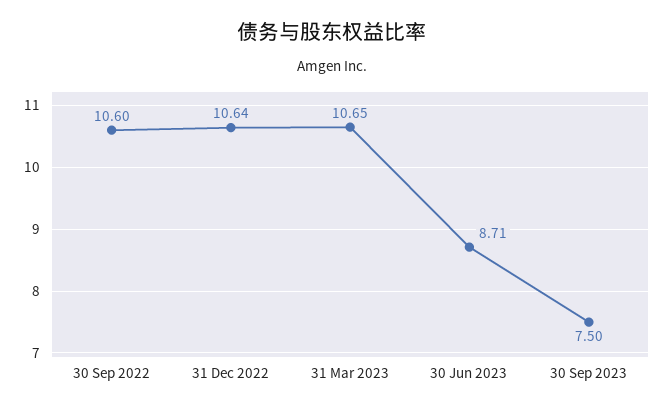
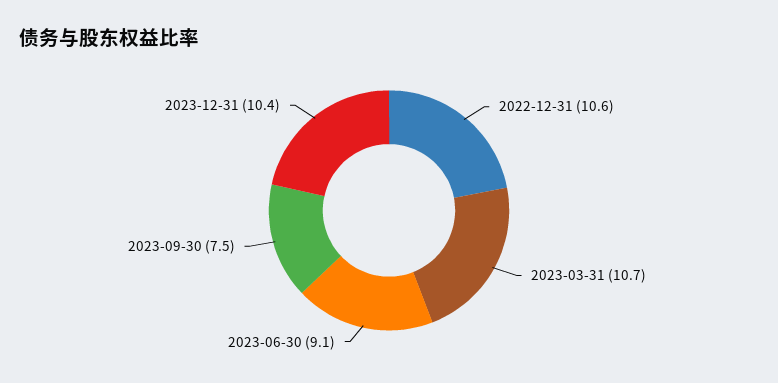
30 Sep 2022: 10.6 -> none
30 Jun 2023: 8.71 -> 9.1
2023-12-31: none -> 10.4

